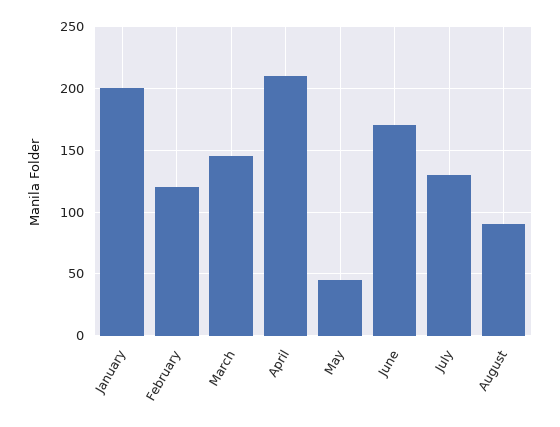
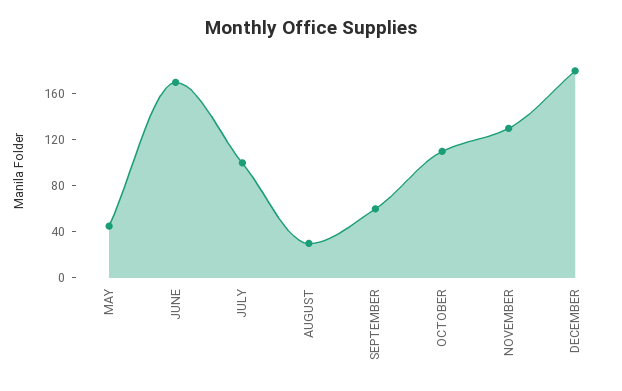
January: 200 -> none
February: 120 -> none
March: 145 -> none
April: 210 -> none
July: 130 -> 100
August: 90 -> 30
SEPTEMBER: none -> 60
OCTOBER: none -> 110
NOVEMBER: none -> 130
DECEMBER: none -> 180

